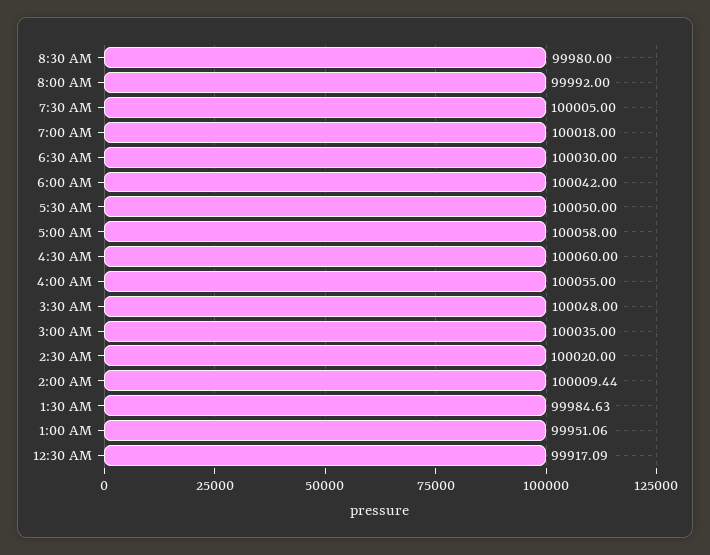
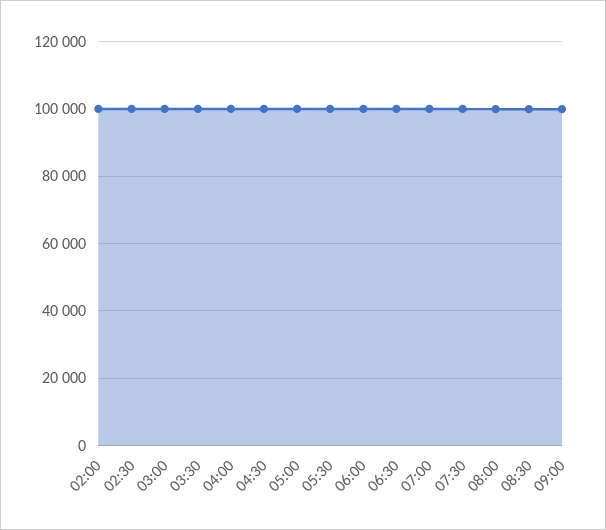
1:30 AM: 99984.63 -> none
1:00 AM: 99951.06 -> none
12:30 AM: 99917.09 -> none
09:00: none -> 100000

